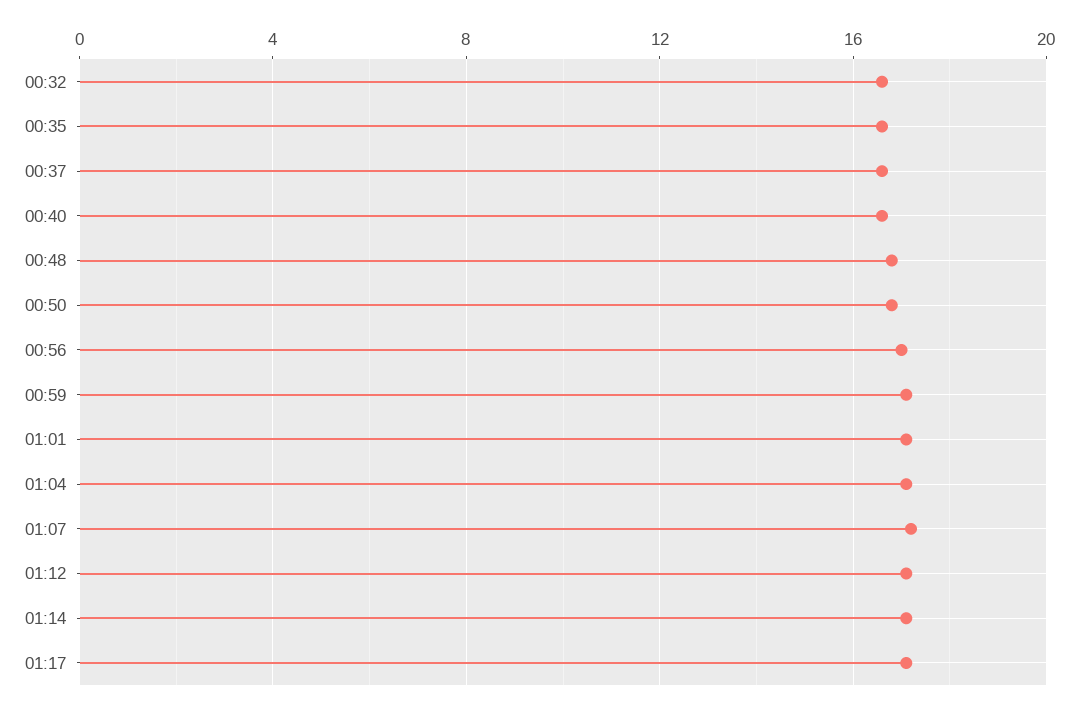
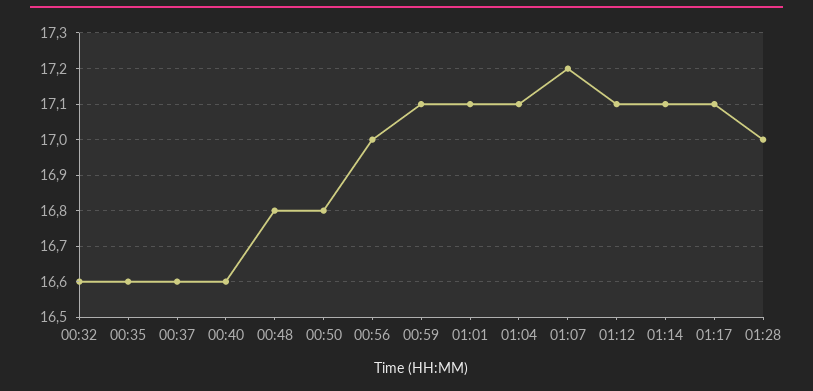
01:28: none -> 17

